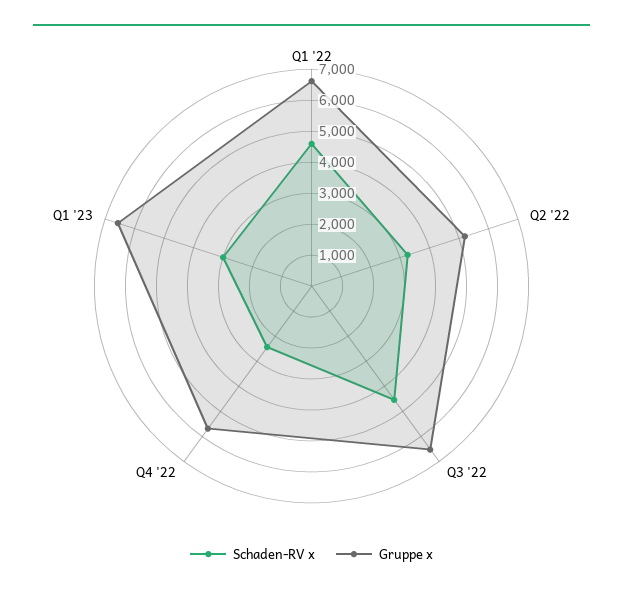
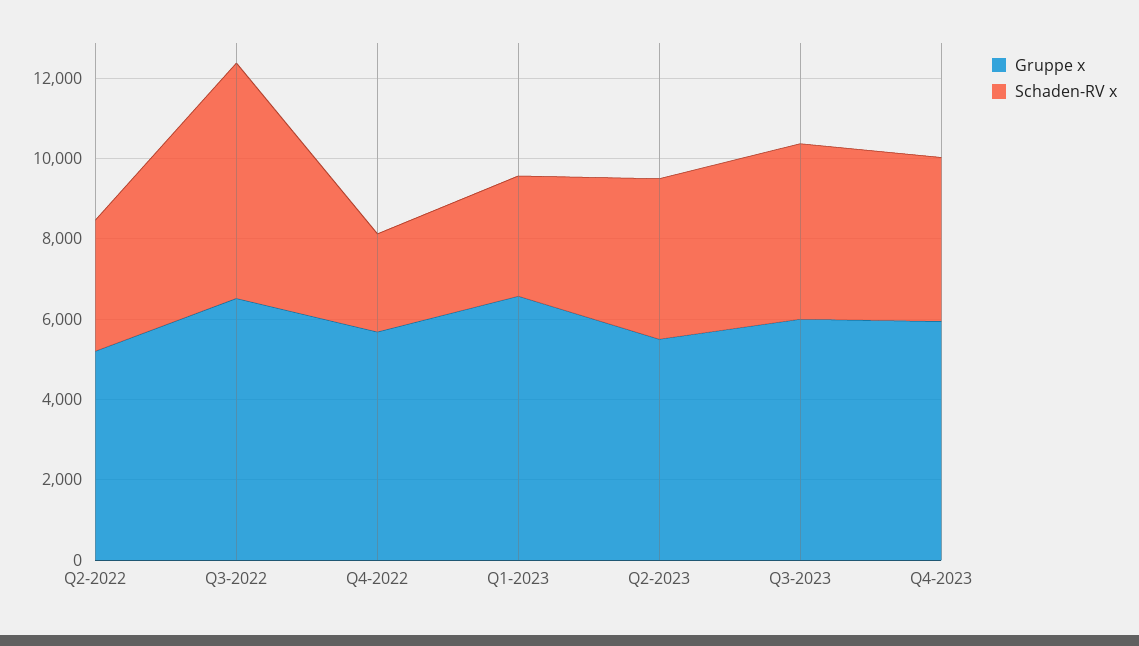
Schaden-RV x, Q1 '22: 4500 -> none
Gruppe x, Q1 '22: 6500 -> none
Schaden-RV x, Q3 '22: 4500 -> 6000
Gruppe x, Q2-2023: none -> 5500
Schaden-RV x, Q2-2023: none -> 4000
Gruppe x, Q3-2023: none -> 6000
Schaden-RV x, Q3-2023: none -> 4500
Gruppe x, Q4-2023: none -> 6000
Schaden-RV x, Q4-2023: none -> 4000

